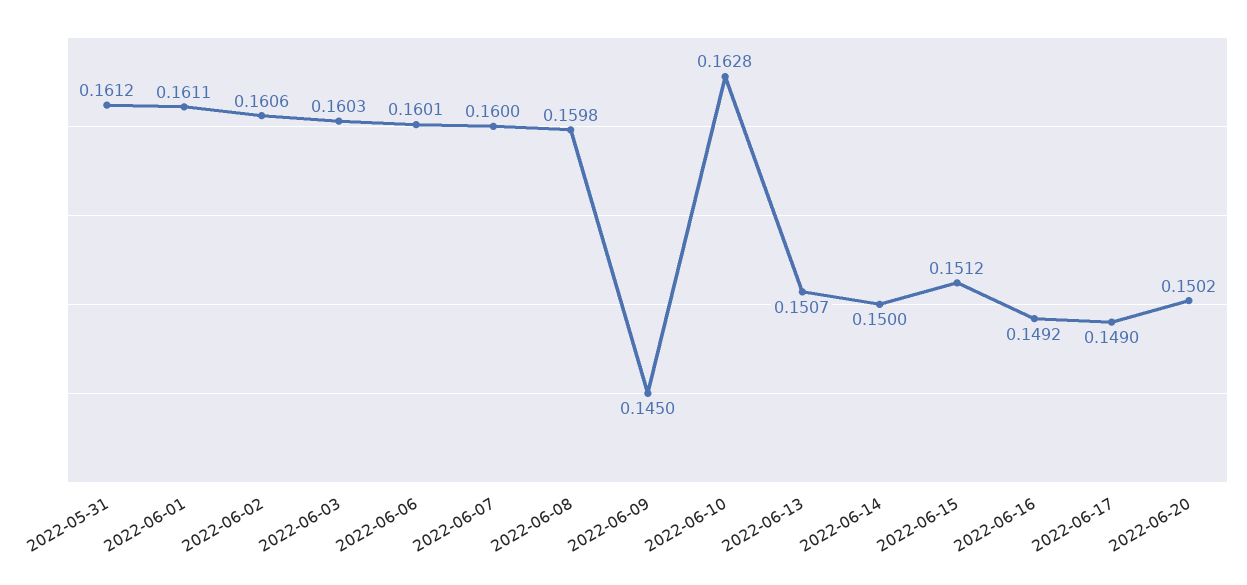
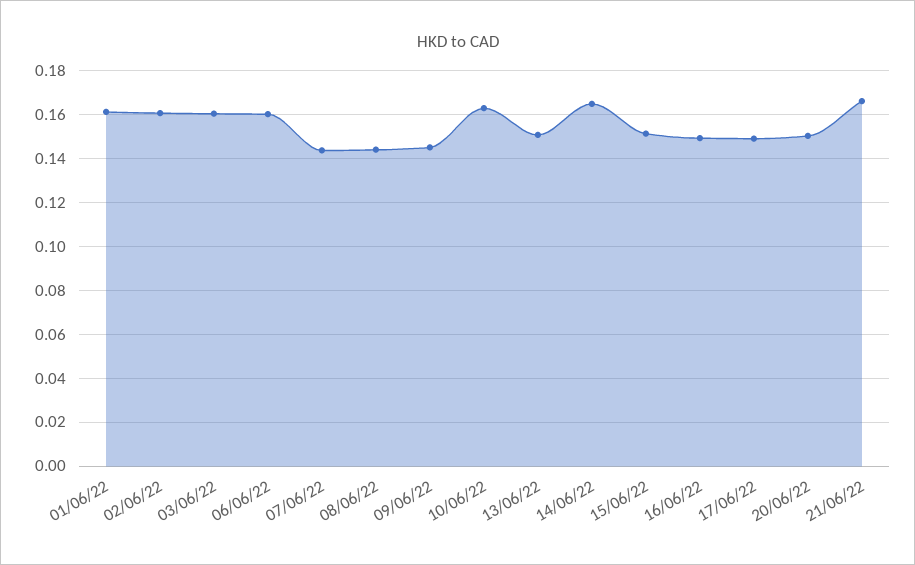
2022-05-31: 0.1612 -> none
2022-06-07: 0.16 -> 0.145
2022-06-08: 0.1598 -> 0.145
2022-06-14: 0.15 -> 0.165
21/06/22: none -> 0.165

